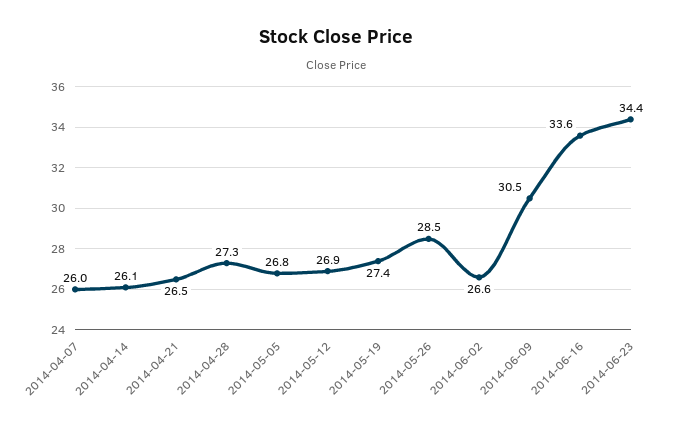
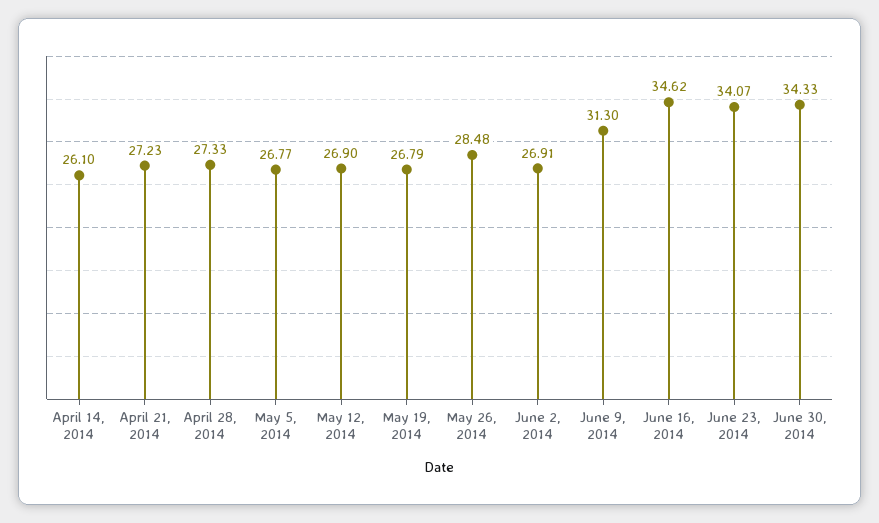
2014-04-07: 26 -> none
2014-04-21: 26.5 -> 27.23
2014-05-19: 27.4 -> 26.79
2014-06-02: 26.6 -> 26.91
2014-06-09: 30.5 -> 31.3
2014-06-16: 33.6 -> 34.62
2014-06-23: 34.4 -> 34.07
June 30, 2014: none -> 34.33

